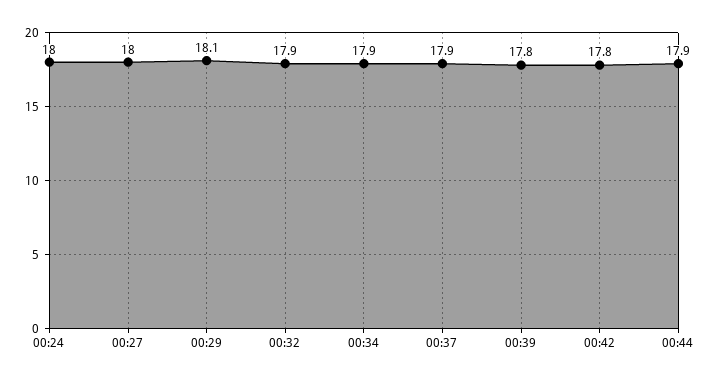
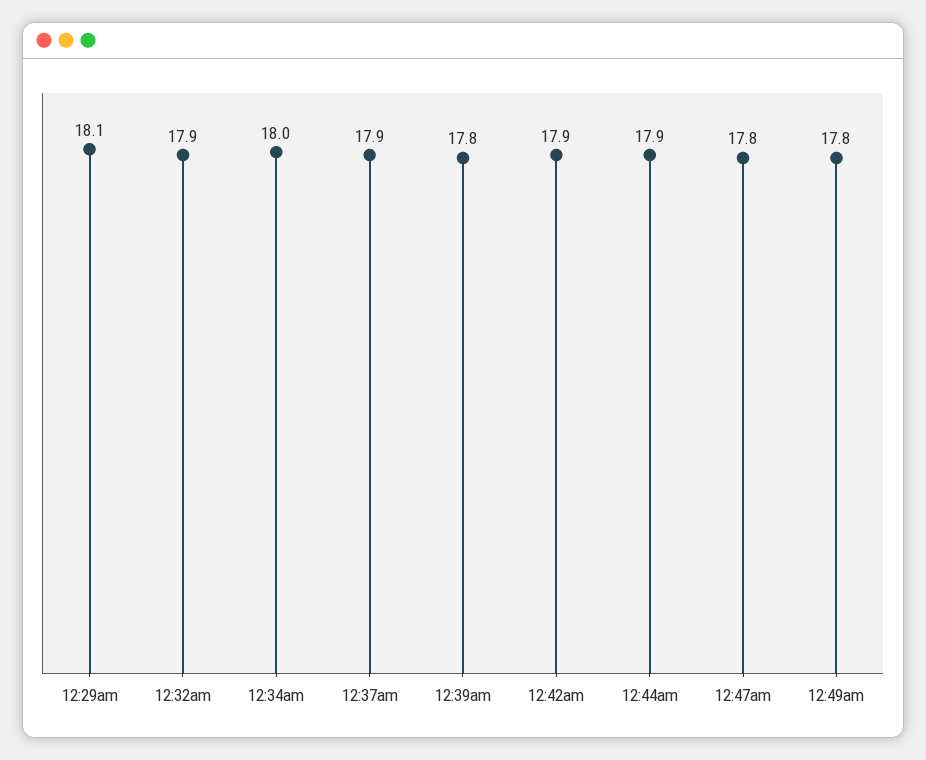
00:24: 18 -> none
00:27: 18 -> none
00:34: 17.9 -> 18
00:42: 17.8 -> 17.9
12:47am: none -> 17.8
12:49am: none -> 17.8

